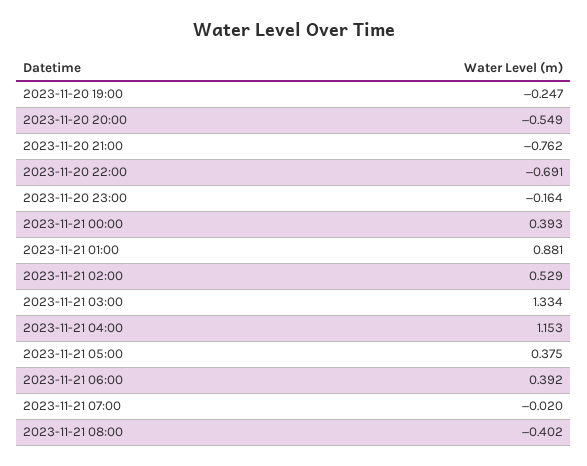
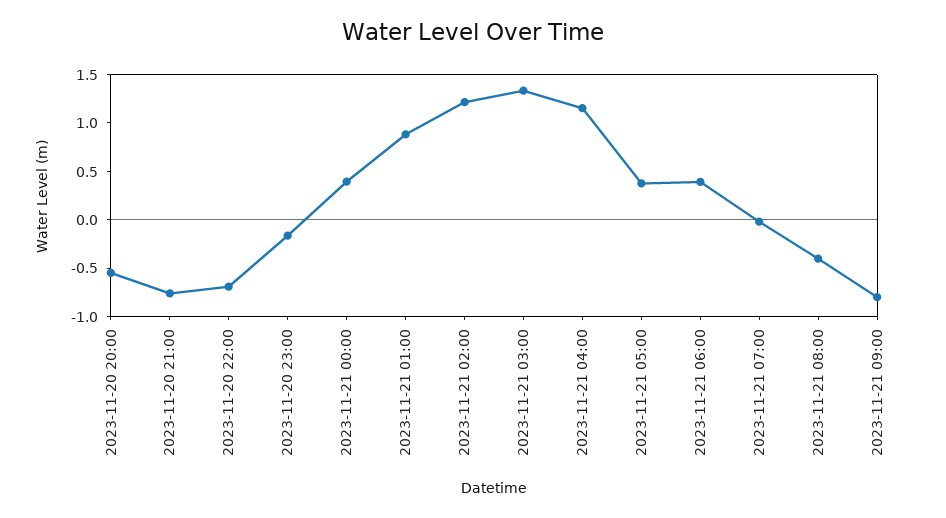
2023-11-20 19:00: -0.247 -> none
2023-11-21 02:00: 0.529 -> 1.2
2023-11-21 09:00: none -> -0.8

